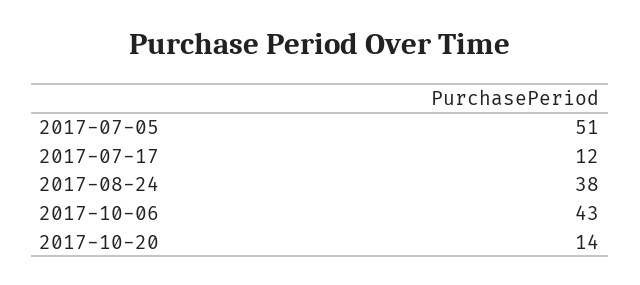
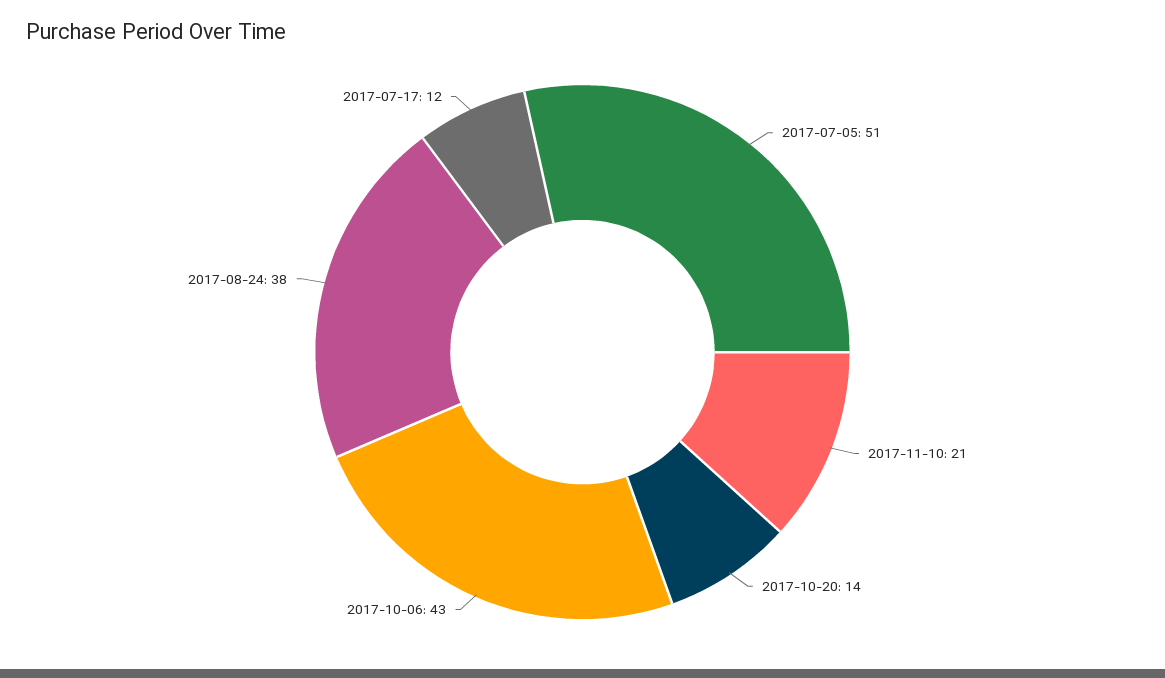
2017-11-10: none -> 21

